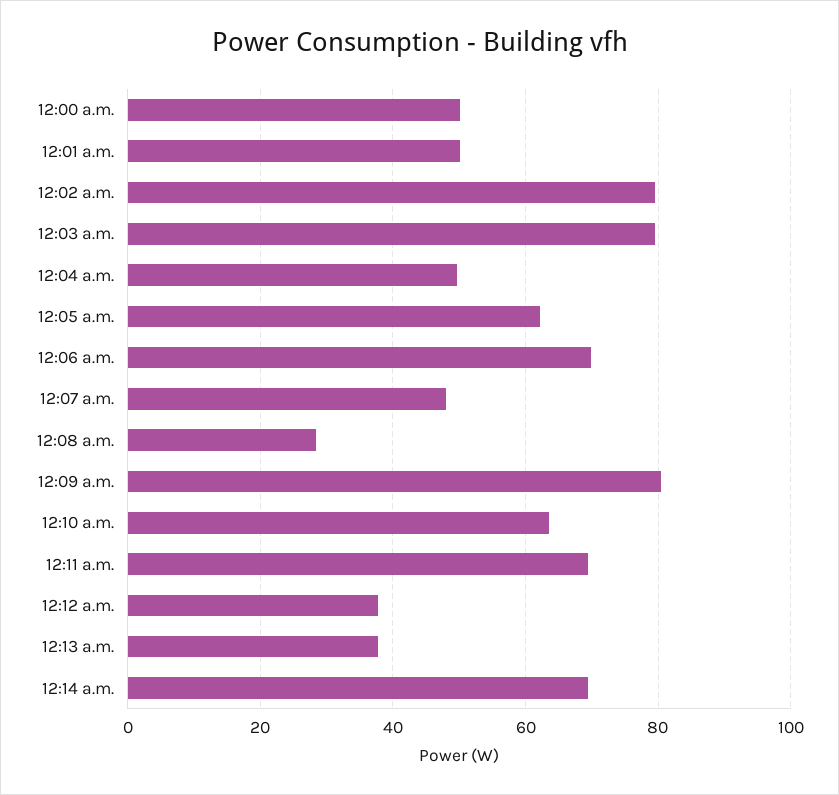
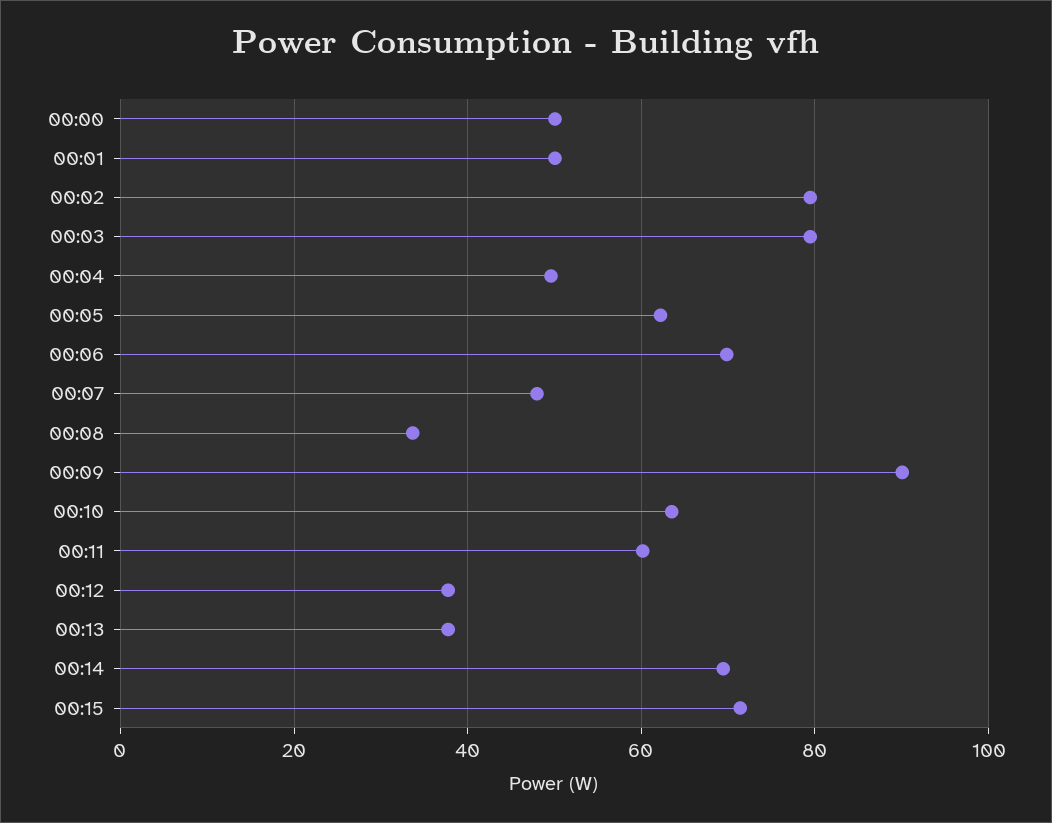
12:08 a.m.: 28 -> 34
12:09 a.m.: 80 -> 90
12:11 a.m.: 70 -> 60
00:15: none -> 72

